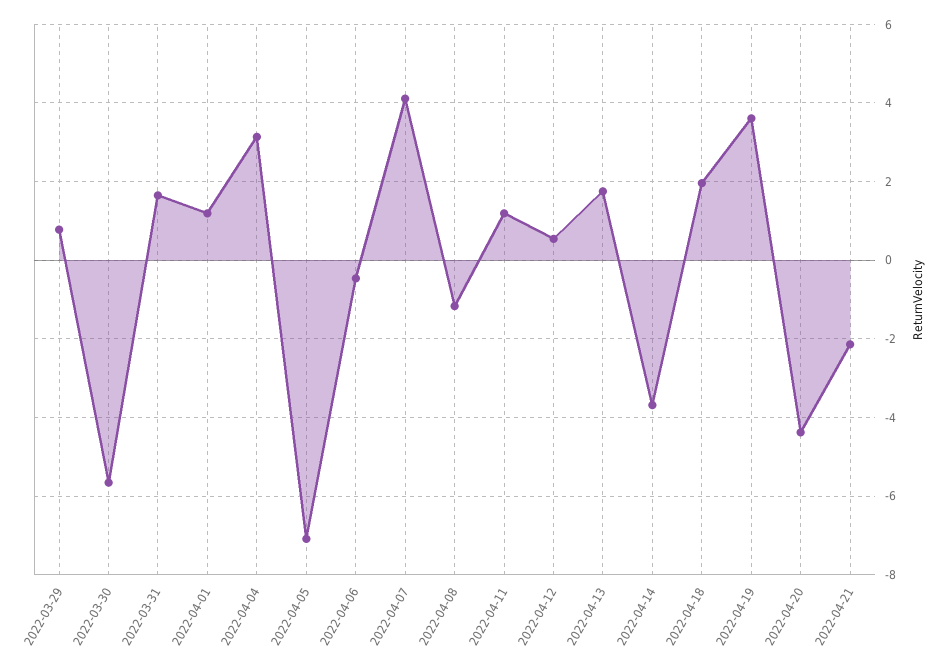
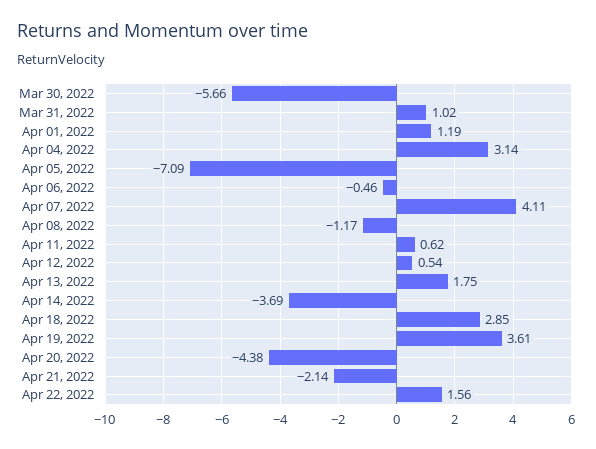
2022-03-29: 0.8 -> none
2022-03-31: 1.6 -> 1.02
2022-04-11: 1.2 -> 0.62
2022-04-18: 2 -> 2.85
Apr 22, 2022: none -> 1.56

